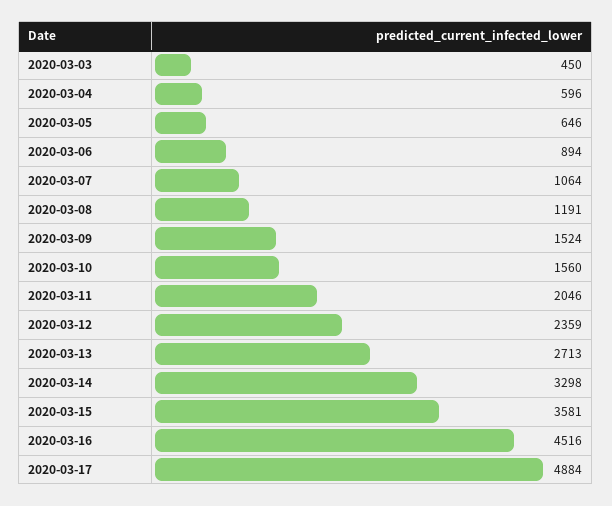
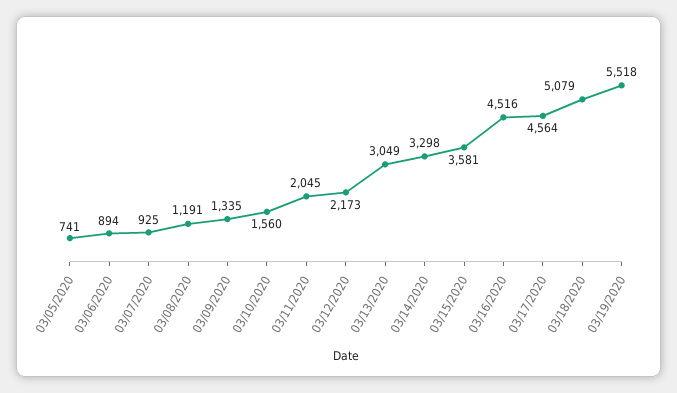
2020-03-03: 450 -> none
2020-03-04: 596 -> none
2020-03-05: 646 -> 741
2020-03-07: 1064 -> 925
2020-03-09: 1524 -> 1335
2020-03-11: 2046 -> 2045
2020-03-12: 2359 -> 2173
2020-03-13: 2713 -> 3049
2020-03-17: 4884 -> 4564
03/18/2020: none -> 5079
03/19/2020: none -> 5518

